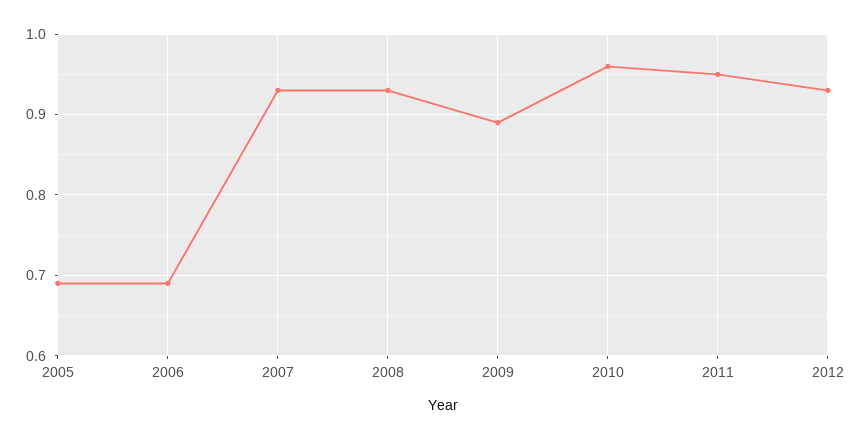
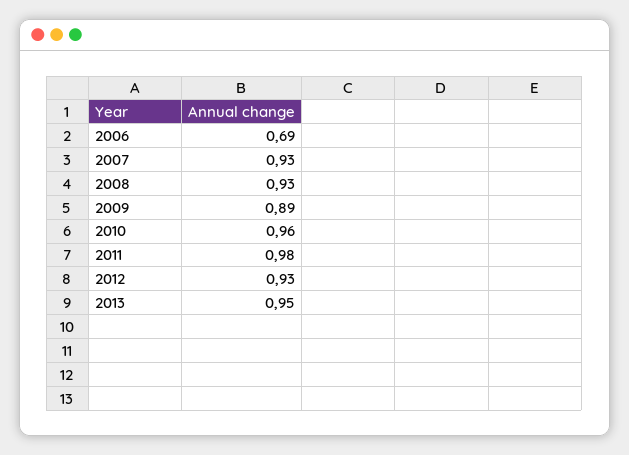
2005: 0.69 -> none
2011: 0.95 -> 0.98
2013: none -> 0.95

